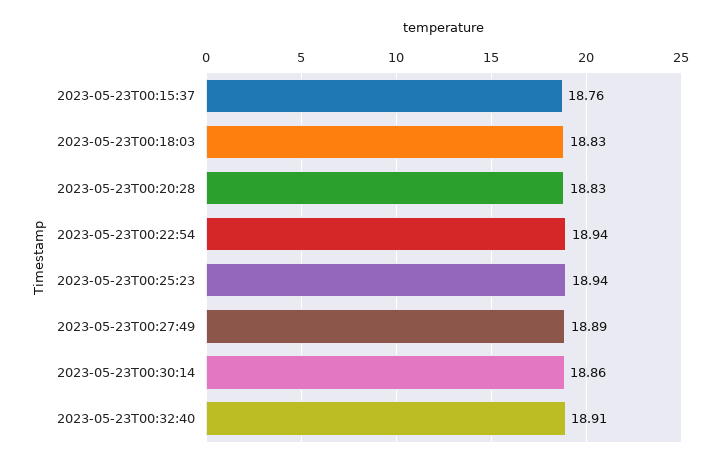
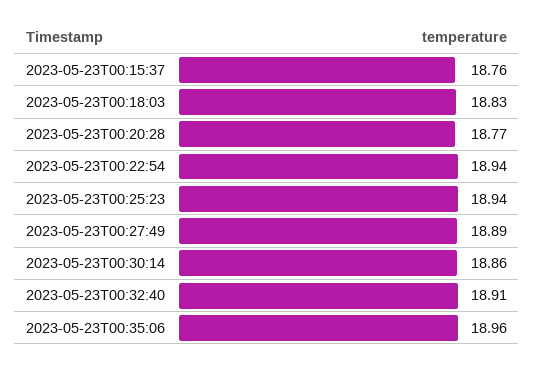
2023-05-23T00:20:28: 18.83 -> 18.77
2023-05-23T00:35:06: none -> 18.96

